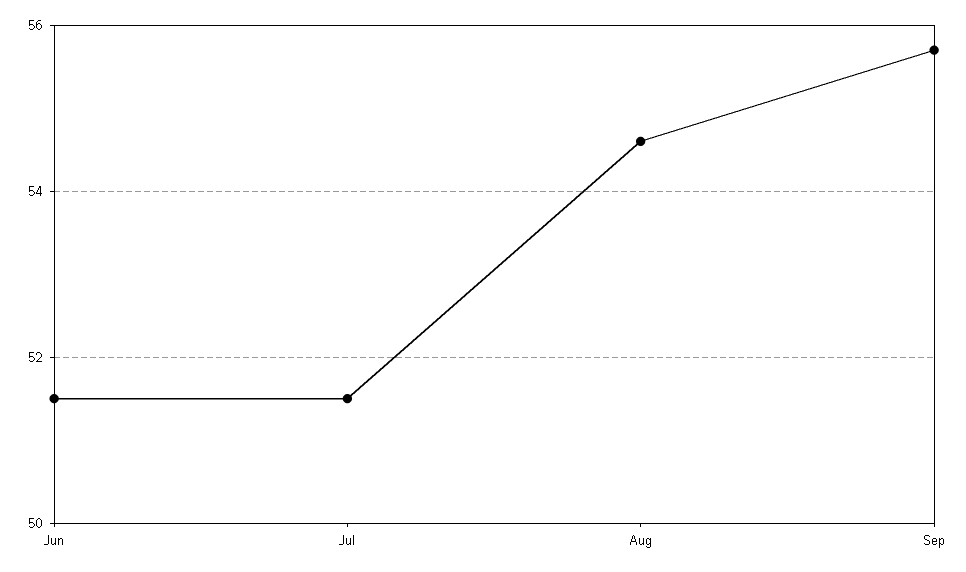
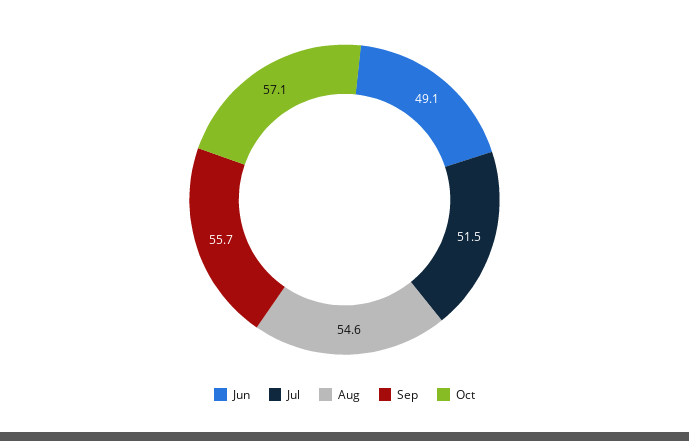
Jun: 51.5 -> 49.1
Oct: none -> 57.1

